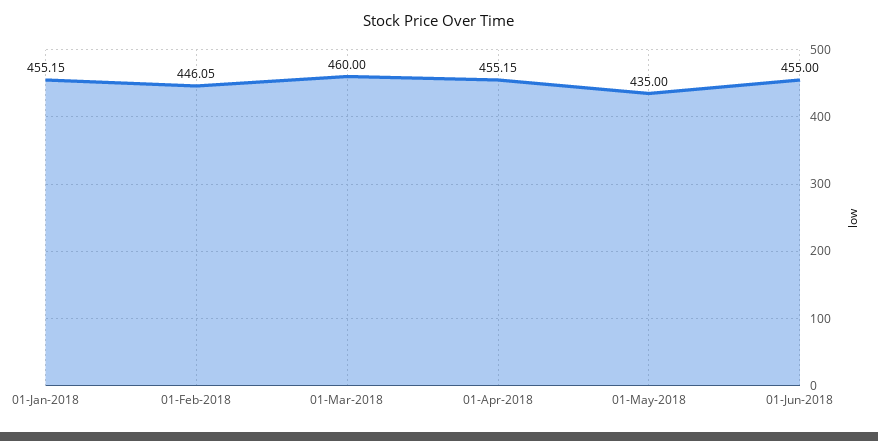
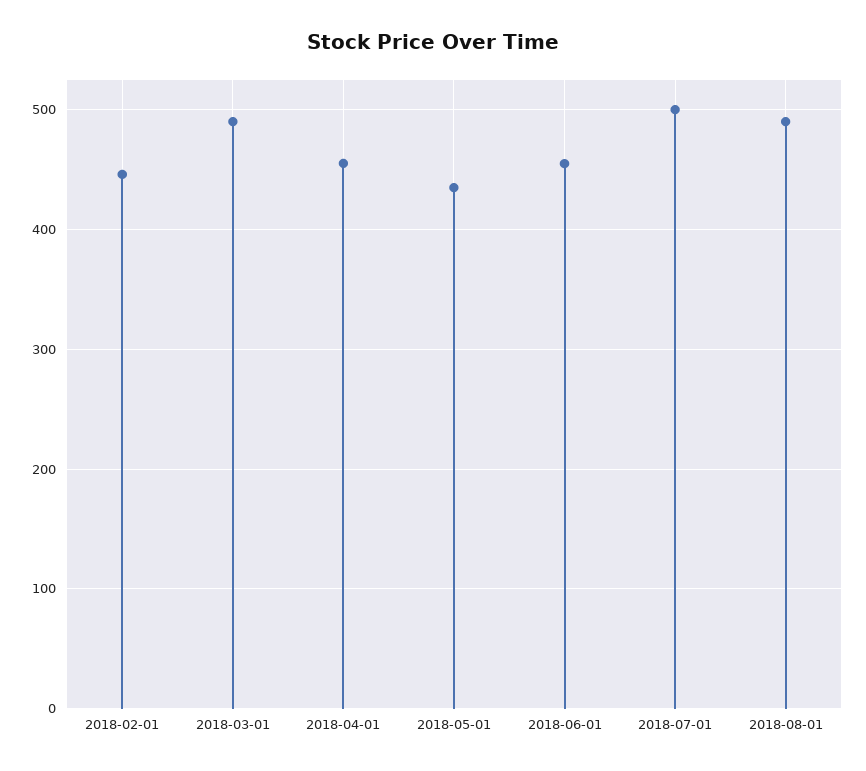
01-Jan-2018: 455.15 -> none
01-Mar-2018: 460 -> 490
2018-07-01: none -> 500
2018-08-01: none -> 490

